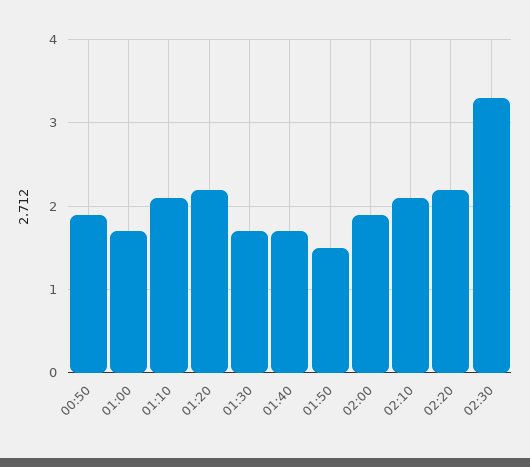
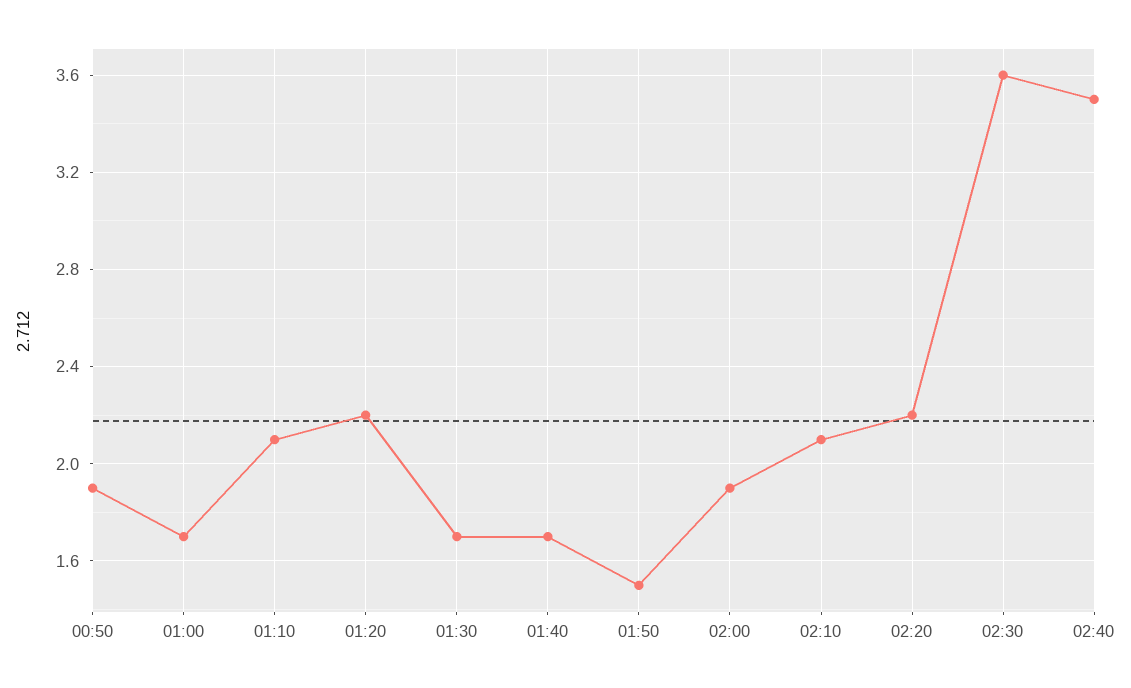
02:30: 3.3 -> 3.6
02:40: none -> 3.5

